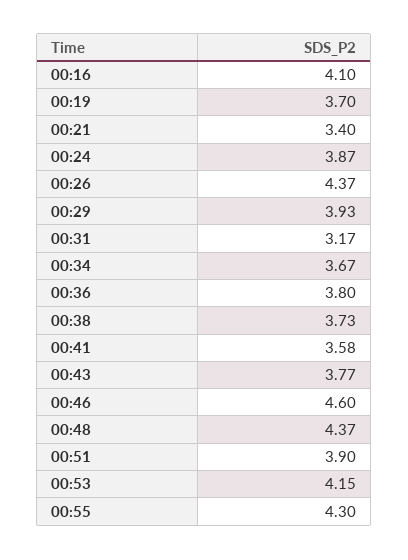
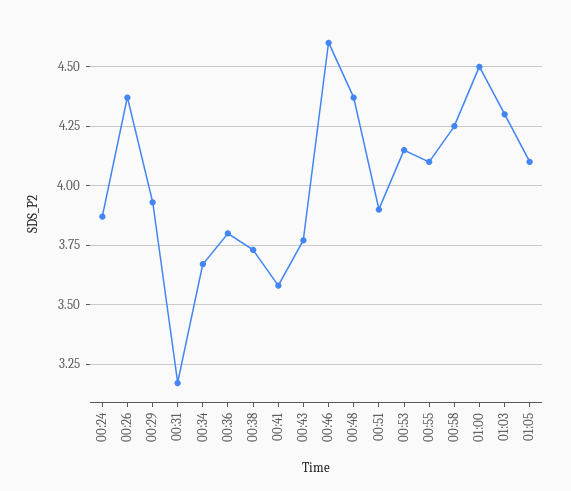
00:16: 4.1 -> none
00:19: 3.7 -> none
00:21: 3.4 -> none
00:55: 4.3 -> 4.1
00:58: none -> 4.25
01:00: none -> 4.5
01:03: none -> 4.3
01:05: none -> 4.1

